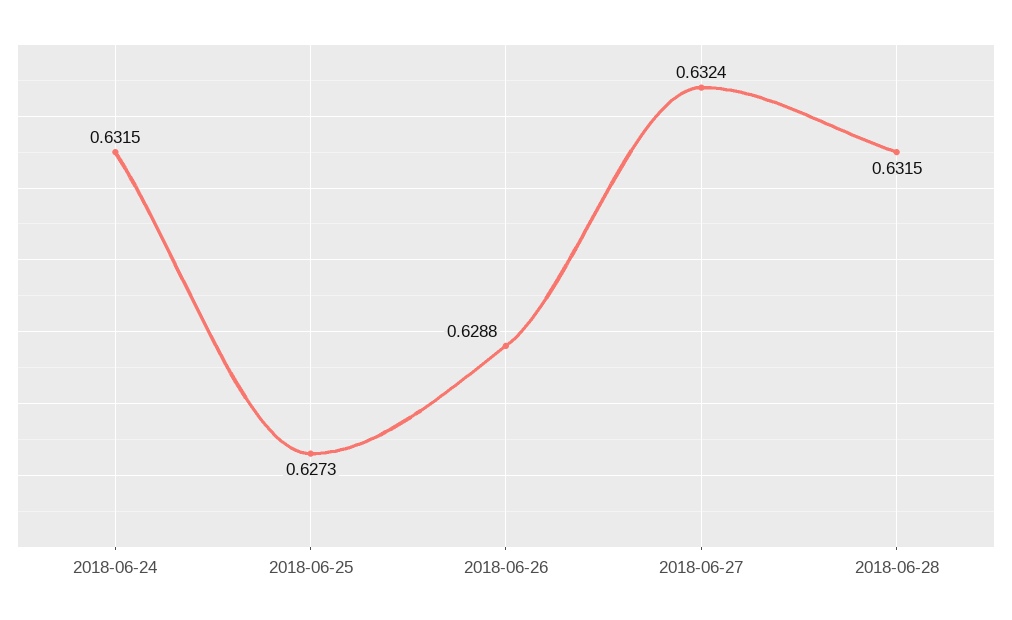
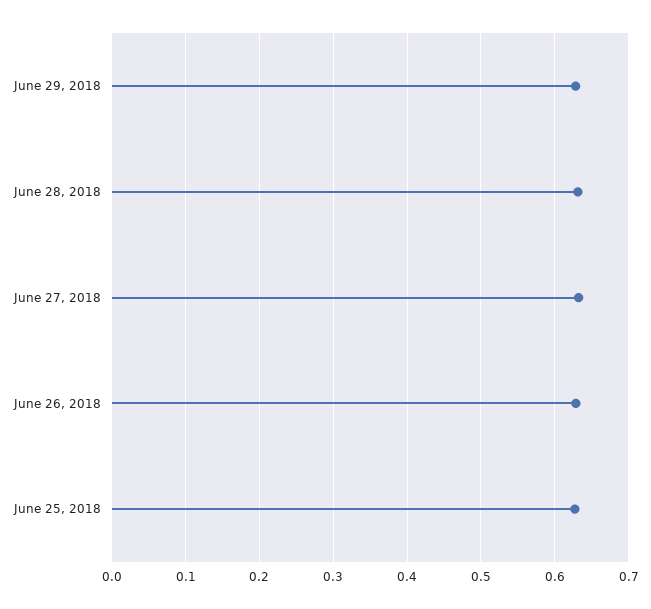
2018-06-24: 0.6315 -> none
June 29, 2018: none -> 0.63

